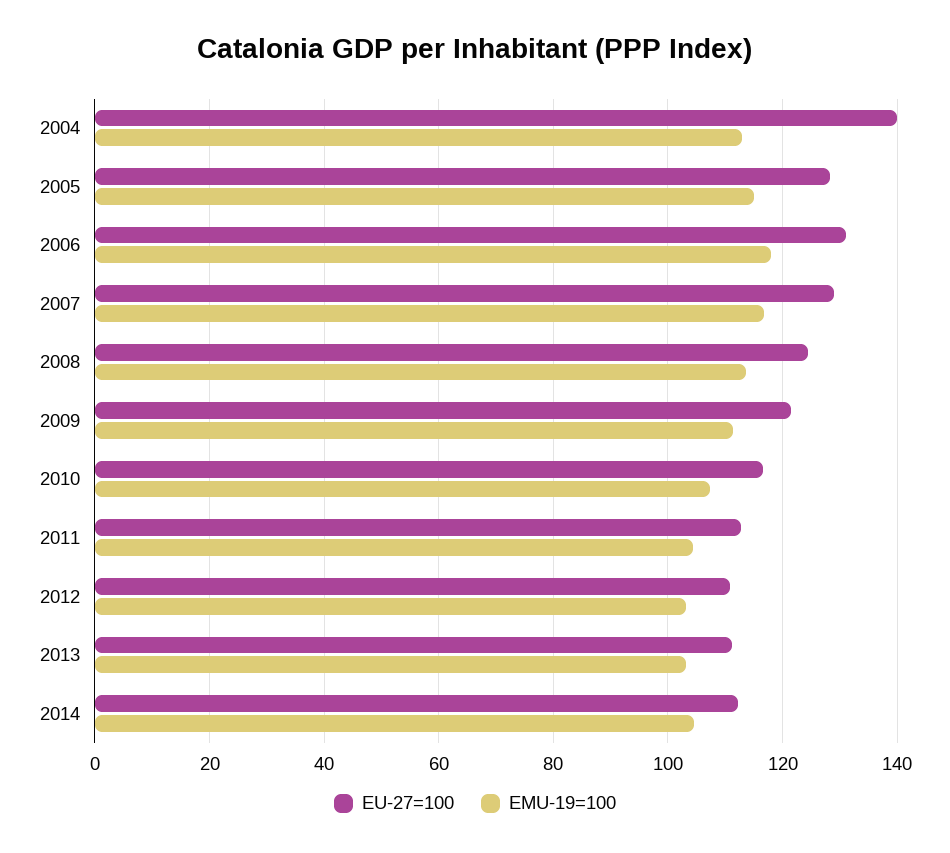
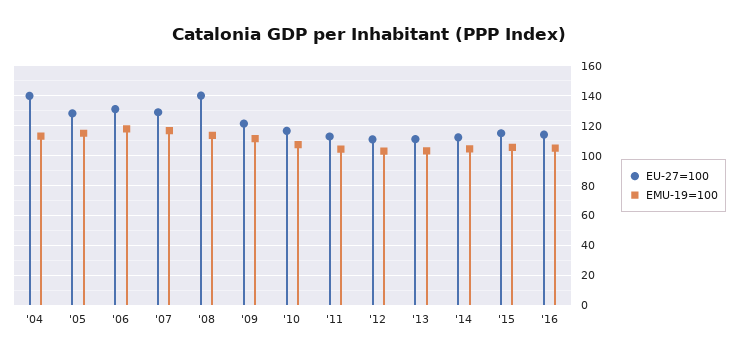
EU-27=100, 2008: 124 -> 140
EU-27=100, '15: none -> 115
EMU-19=100, '15: none -> 105
EU-27=100, '16: none -> 115
EMU-19=100, '16: none -> 105

